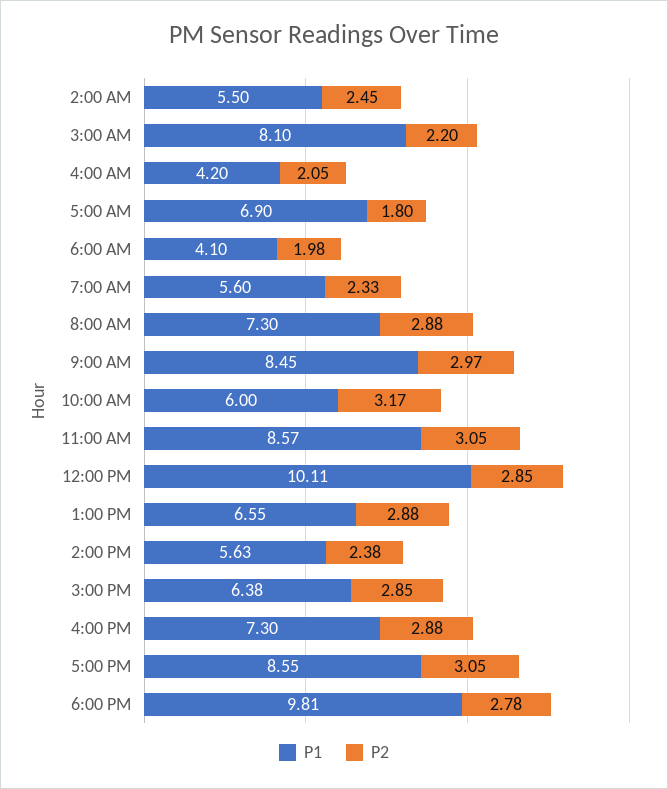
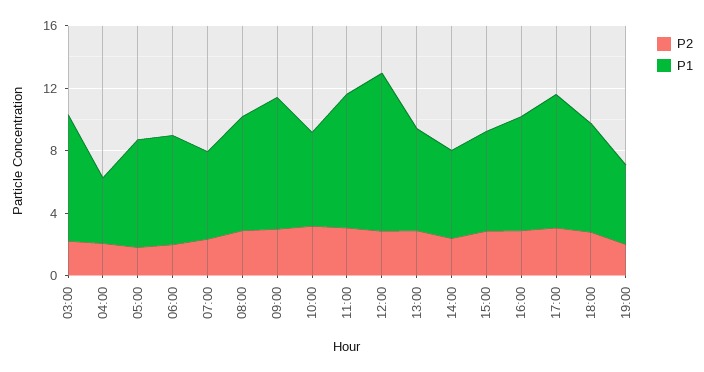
P1, 2:00 AM: 5.5 -> none
P2, 2:00 AM: 2.45 -> none
P1, 6:00 AM: 4.1 -> 7
P1, 6:00 PM: 9.81 -> 7
P2, 19:00: none -> 2
P1, 19:00: none -> 5

